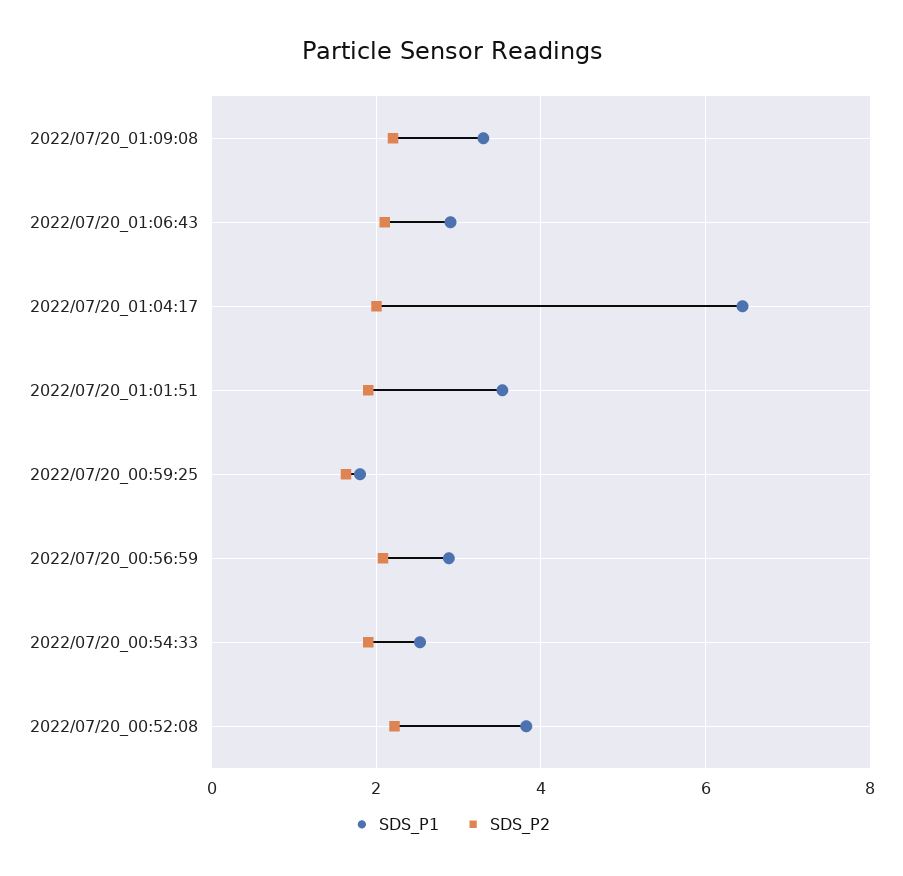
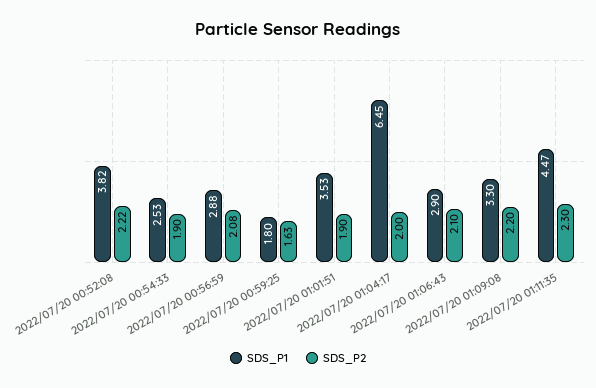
SDS_P1, 2022/07/20 01:11:35: none -> 4.47
SDS_P2, 2022/07/20 01:11:35: none -> 2.3

